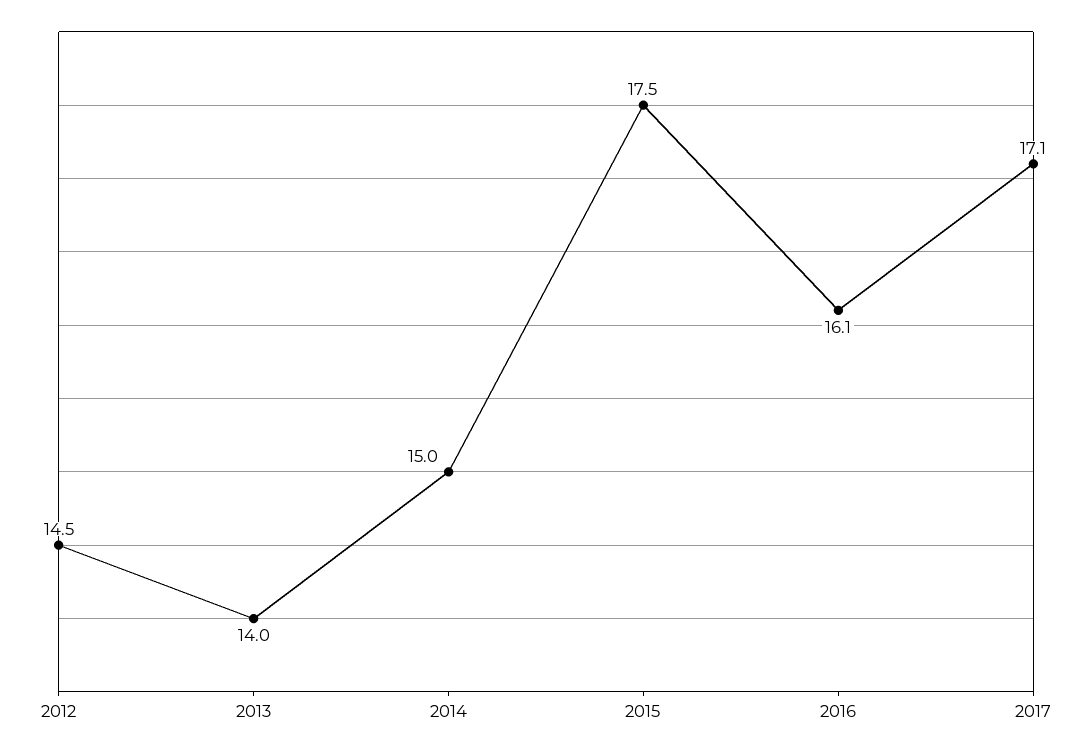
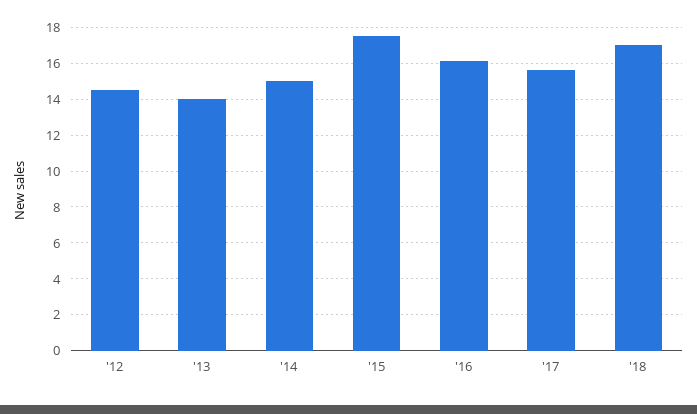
2017: 17.1 -> 15.5
'18: none -> 17

